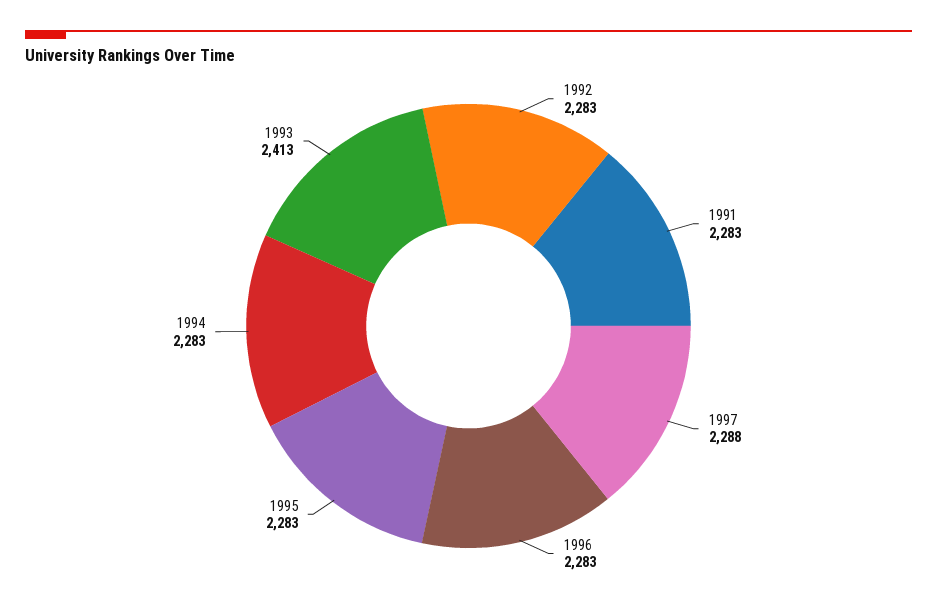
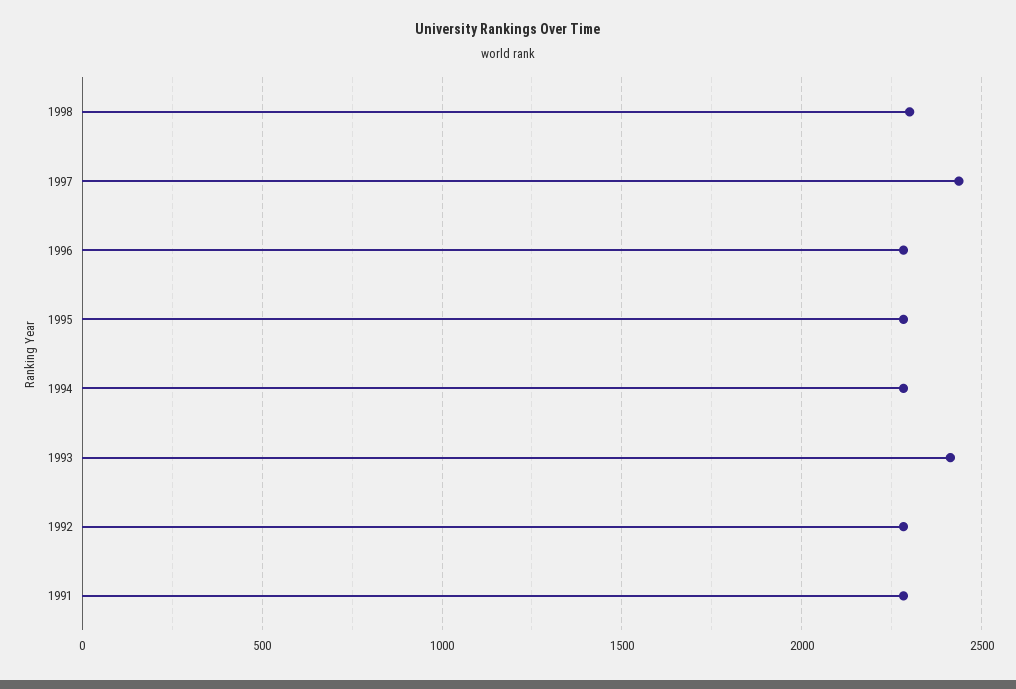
1997: 2288 -> 2450
1998: none -> 2300

